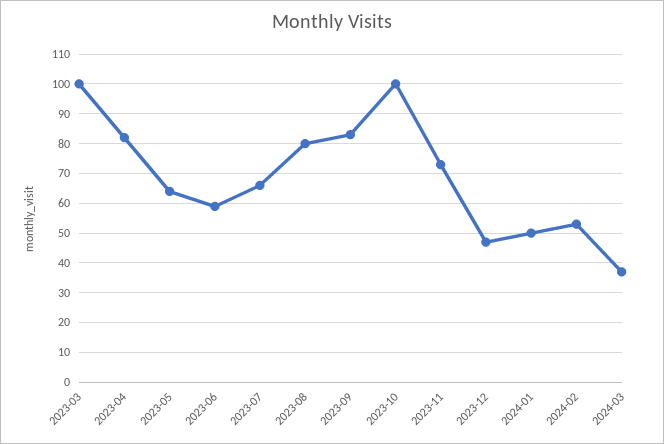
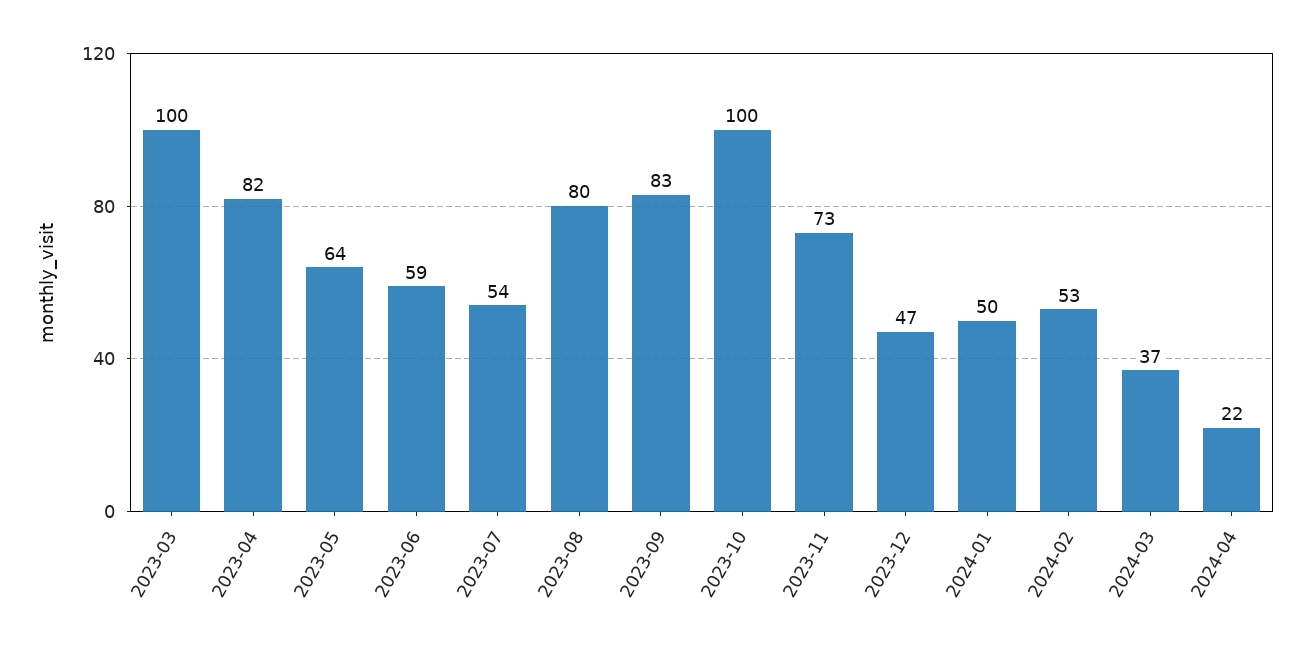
2023-07: 65 -> 54
2024-04: none -> 22

